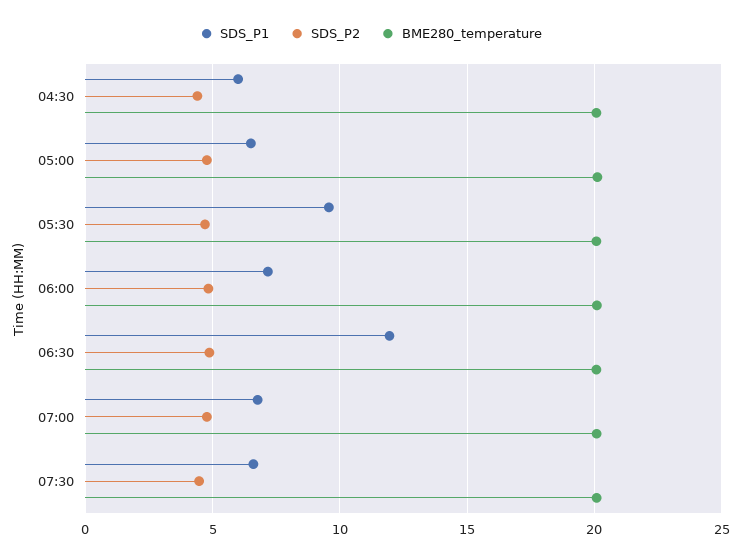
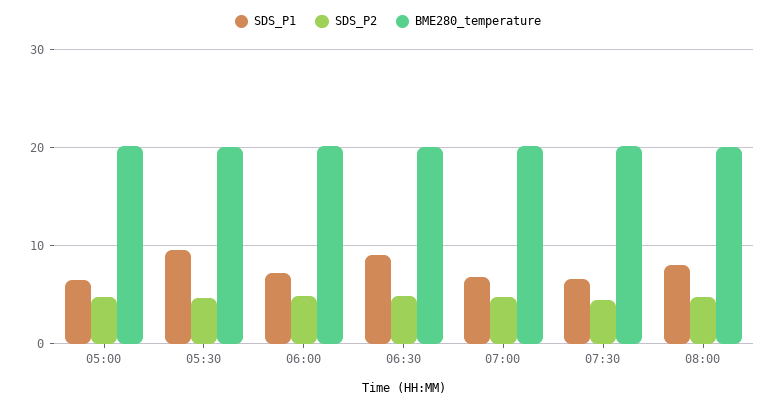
SDS_P1, 04:30: 6 -> none
SDS_P2, 04:30: 4.5 -> none
BME280_temperature, 04:30: 20 -> none
SDS_P1, 06:30: 12 -> 9
SDS_P1, 08:00: none -> 8
SDS_P2, 08:00: none -> 5
BME280_temperature, 08:00: none -> 20

